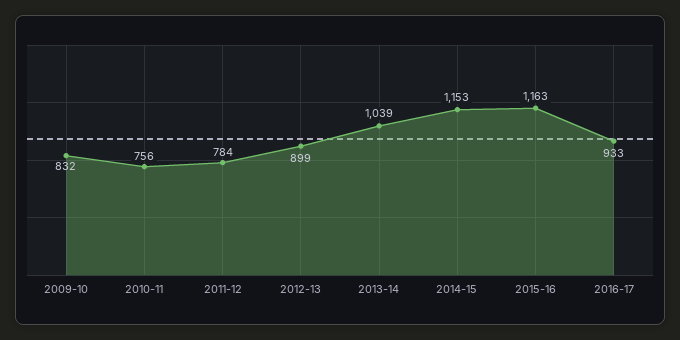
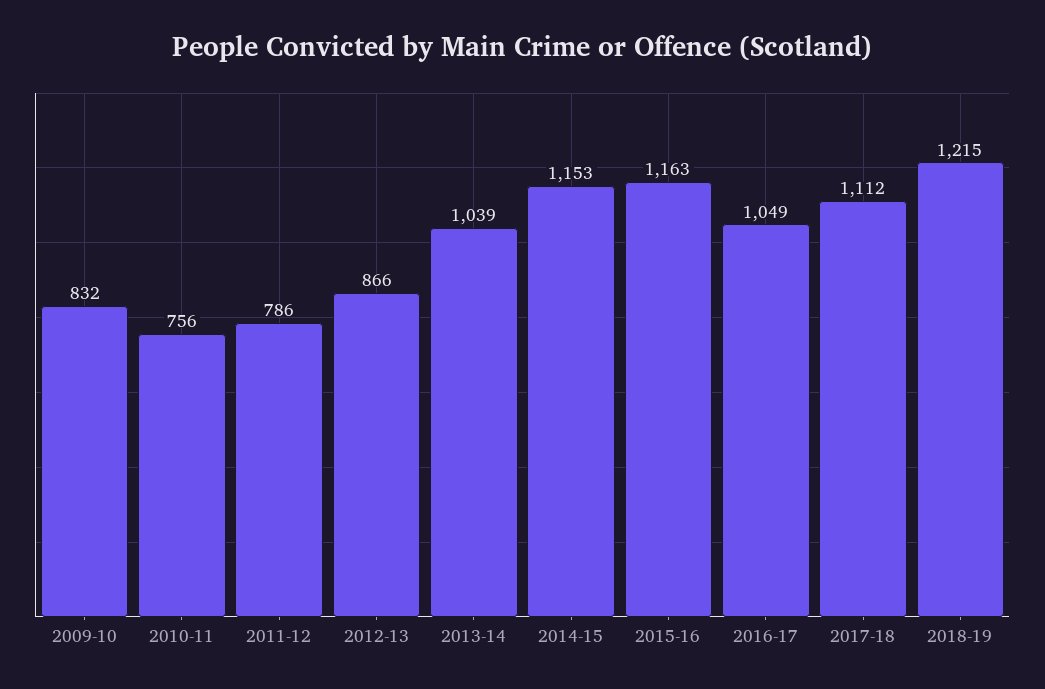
2011-12: 784 -> 786
2012-13: 899 -> 866
2016-17: 933 -> 1049
2017-18: none -> 1112
2018-19: none -> 1215

